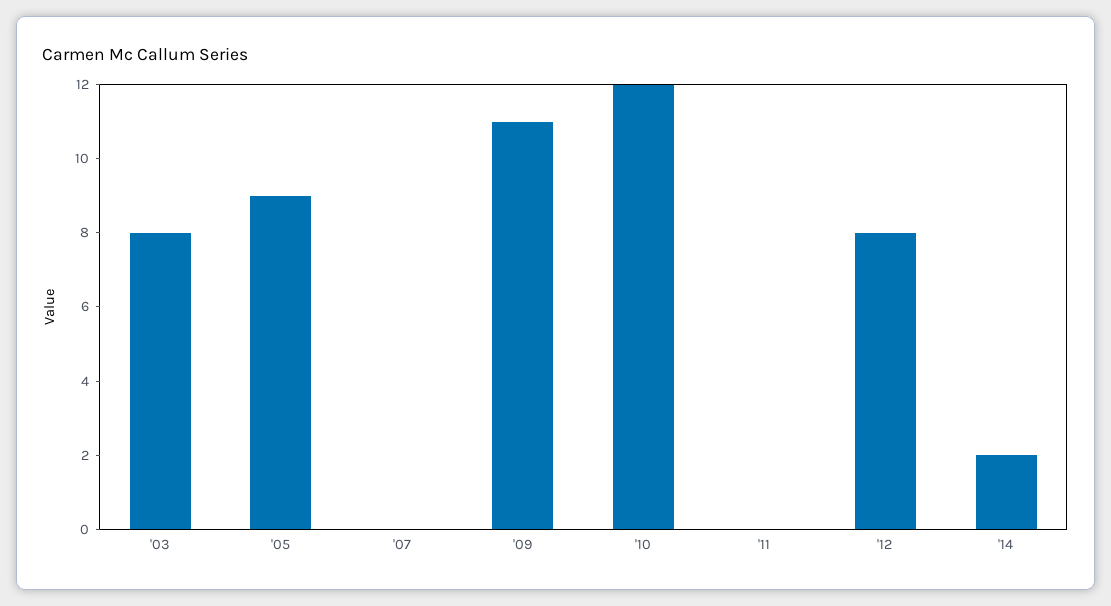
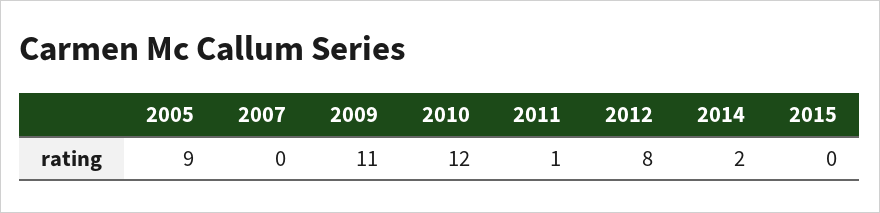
'03: 8 -> none
'11: 0 -> 1
2015: none -> 0

